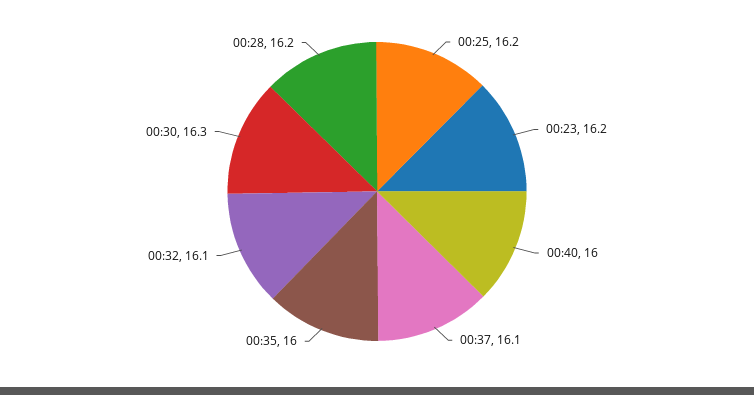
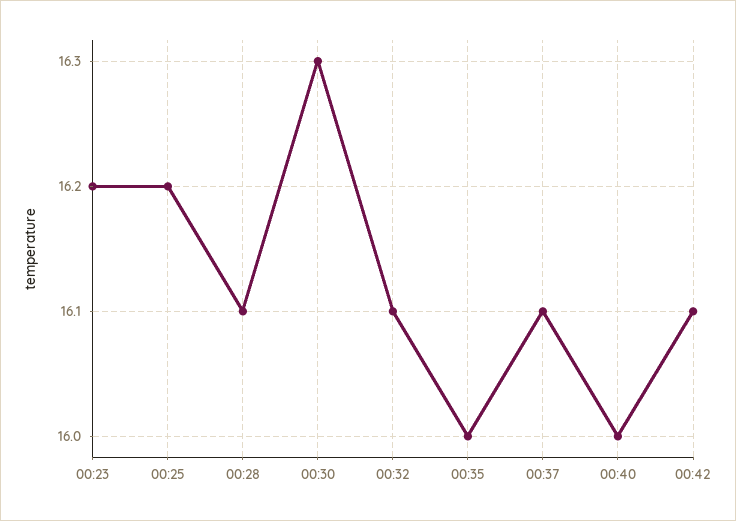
00:28: 16.2 -> 16.1
00:42: none -> 16.1

